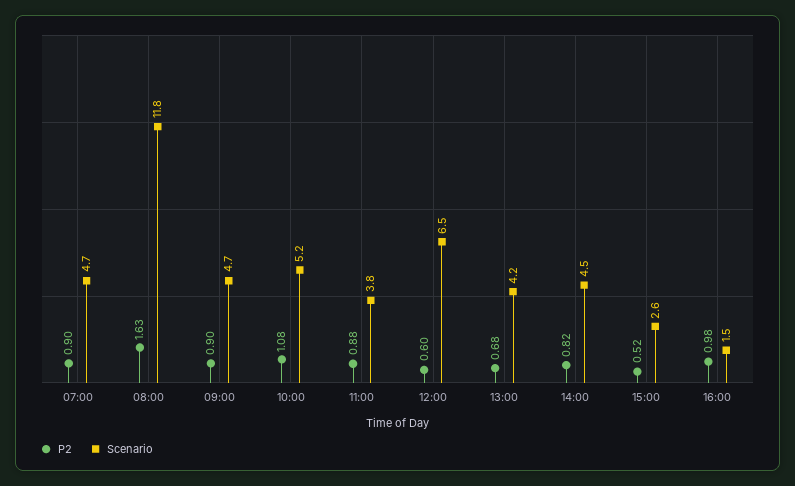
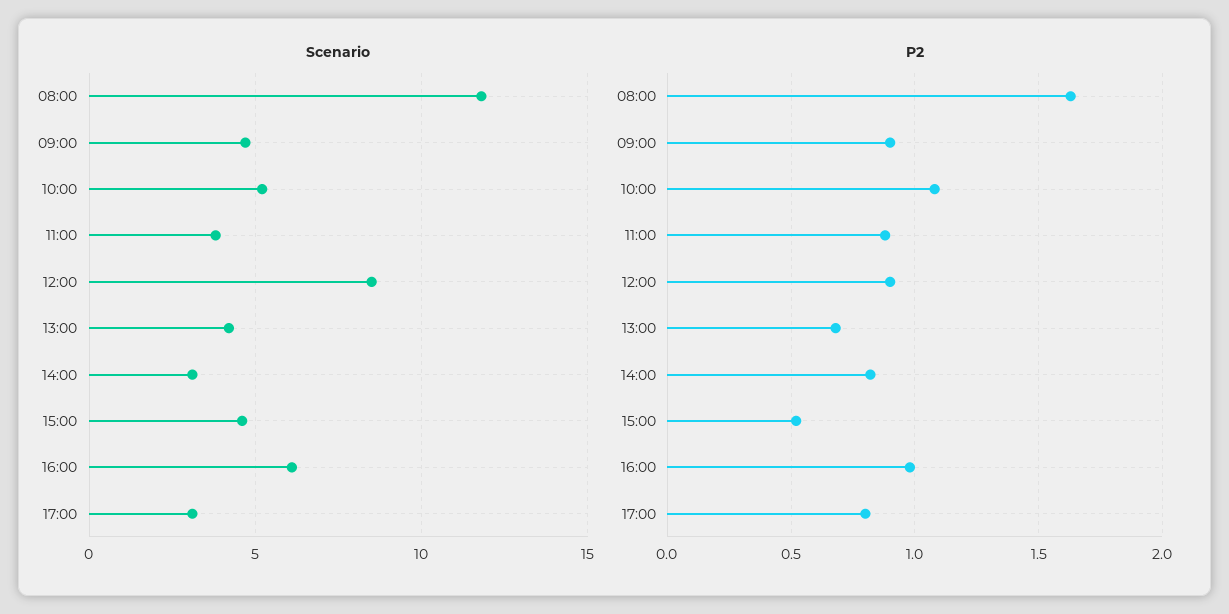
P2, 07:00: 0.9 -> none
Scenario, 07:00: 4.7 -> none
P2, 12:00: 0.6 -> 0.9
Scenario, 12:00: 6.5 -> 8.5
Scenario, 14:00: 4.5 -> 3
Scenario, 15:00: 2.6 -> 4.5
Scenario, 16:00: 1.5 -> 6
Scenario, 17:00: none -> 3
P2, 17:00: none -> 0.8

